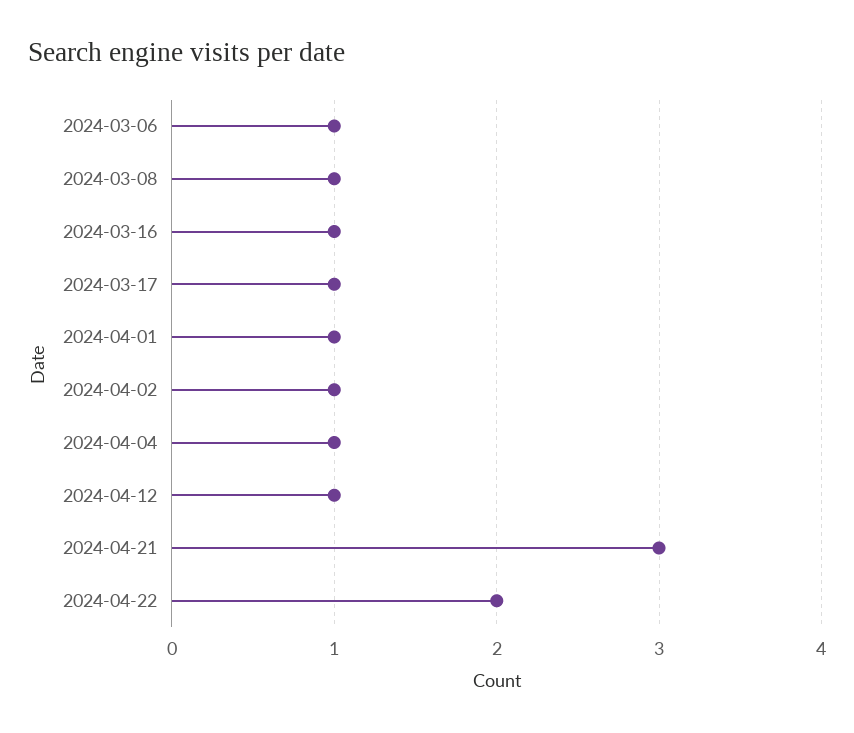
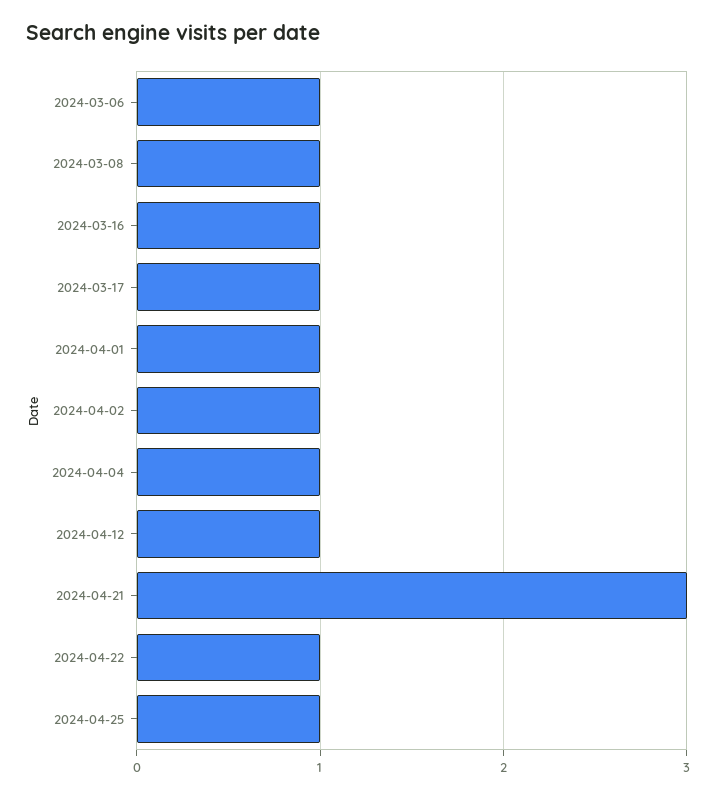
2024-04-22: 2 -> 1
2024-04-25: none -> 1

